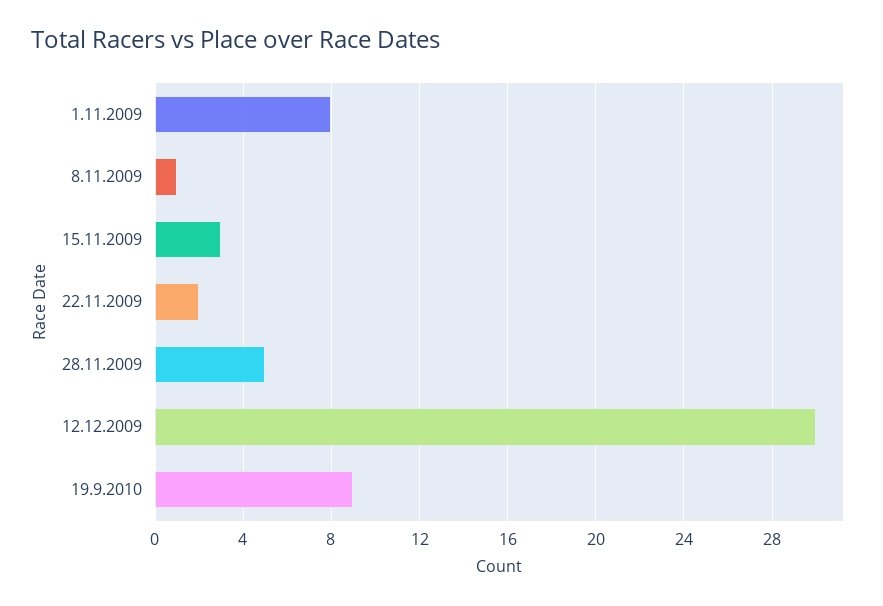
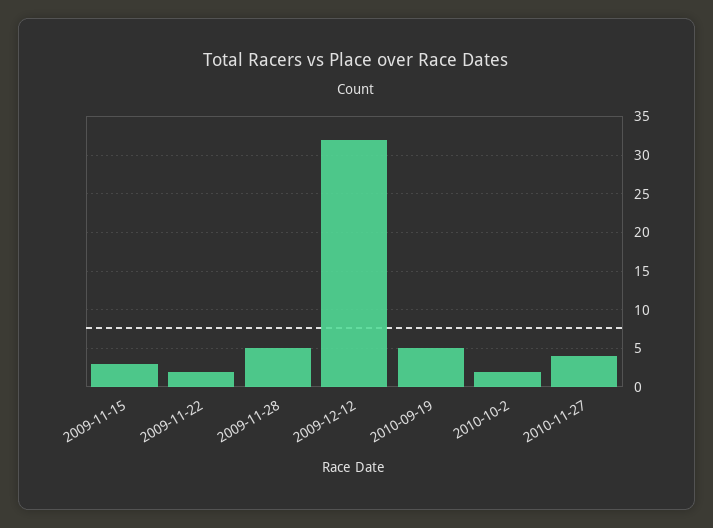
1.11.2009: 8 -> none
8.11.2009: 1 -> none
12.12.2009: 30 -> 32
19.9.2010: 9 -> 5
2010-10-2: none -> 2
2010-11-27: none -> 4

